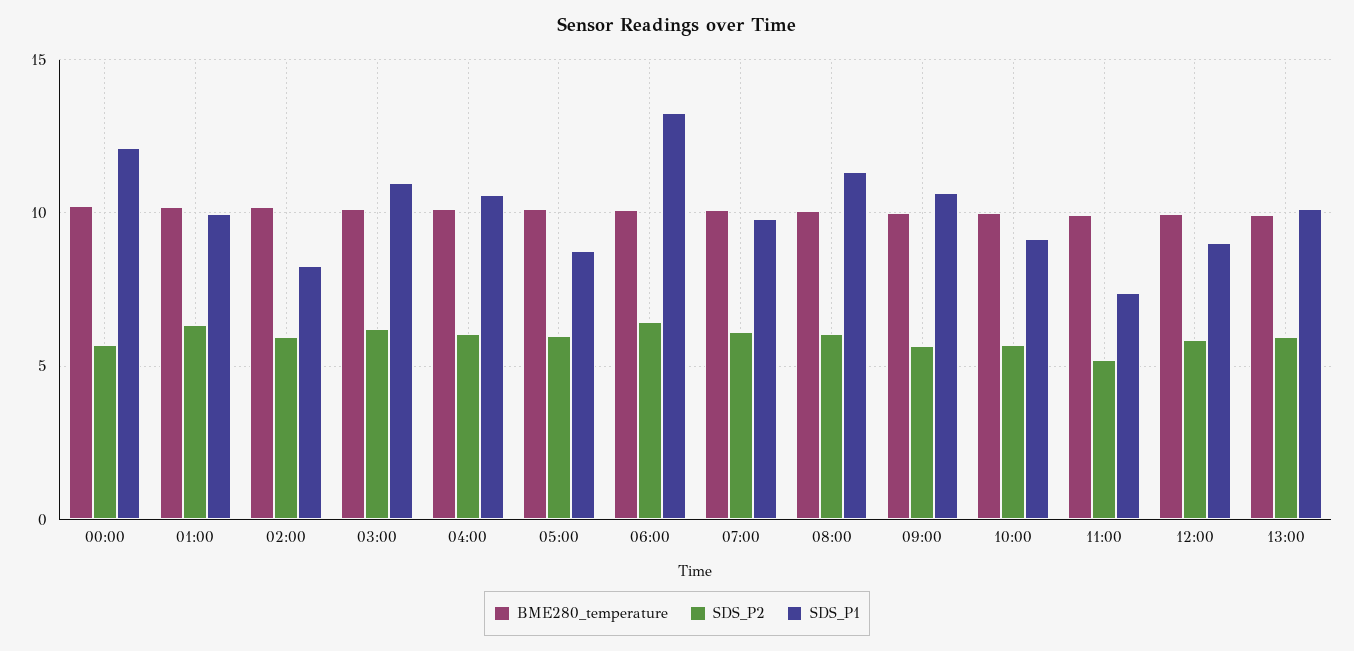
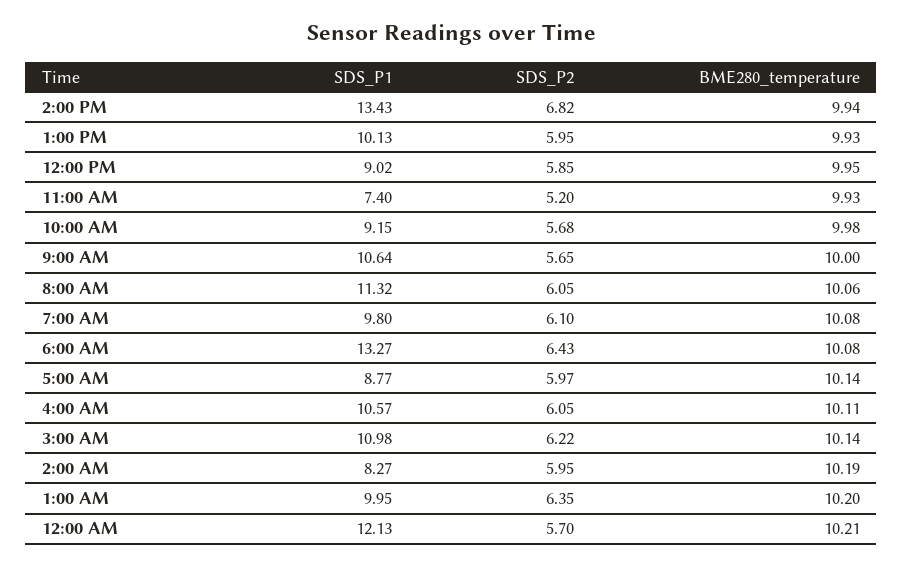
SDS_P1, 2:00 PM: none -> 13.43
SDS_P2, 2:00 PM: none -> 6.82
BME280_temperature, 2:00 PM: none -> 9.94

